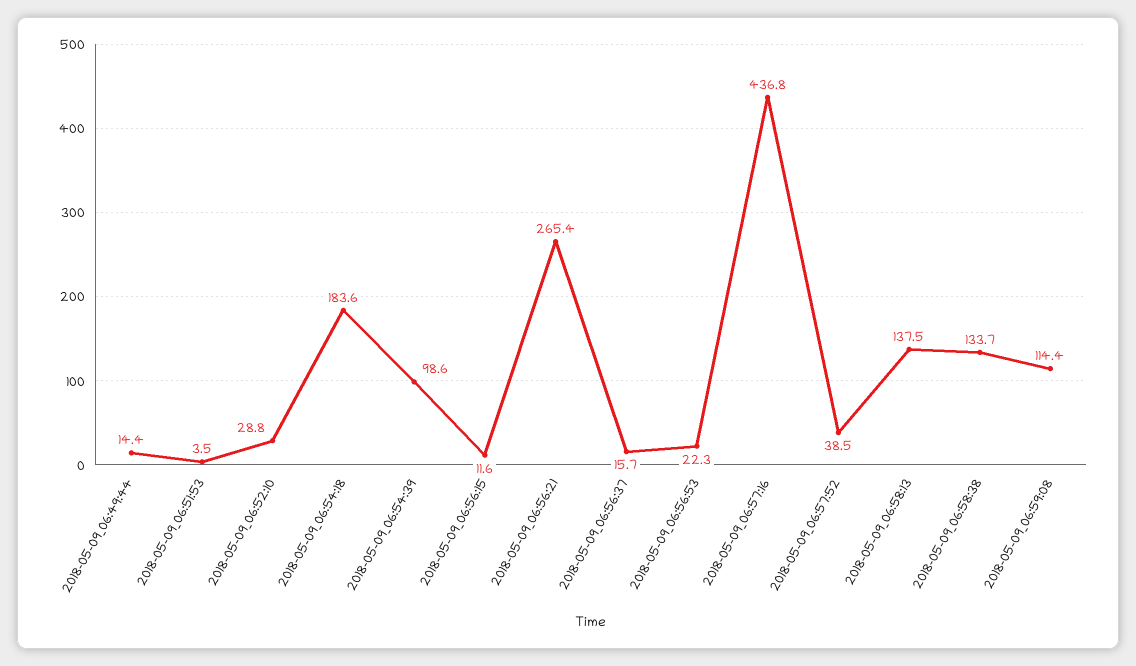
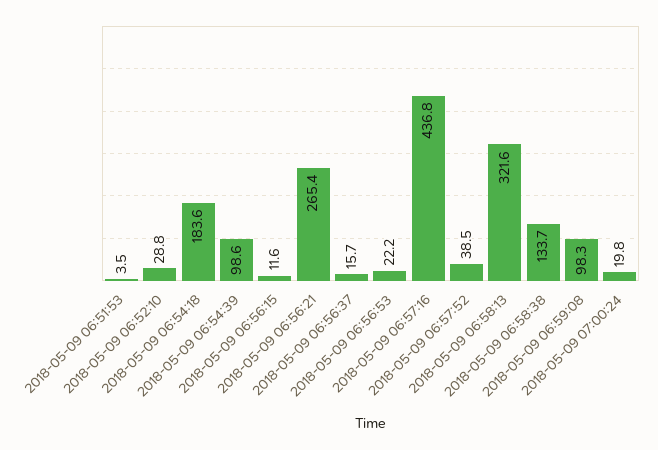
2018-05-09_06:49:44: 14.4 -> none
2018-05-09_06:56:53: 22.3 -> 22.2
2018-05-09_06:58:13: 137.5 -> 321.6
2018-05-09_06:59:08: 114.4 -> 98.3
2018-05-09 07:00:24: none -> 19.8

